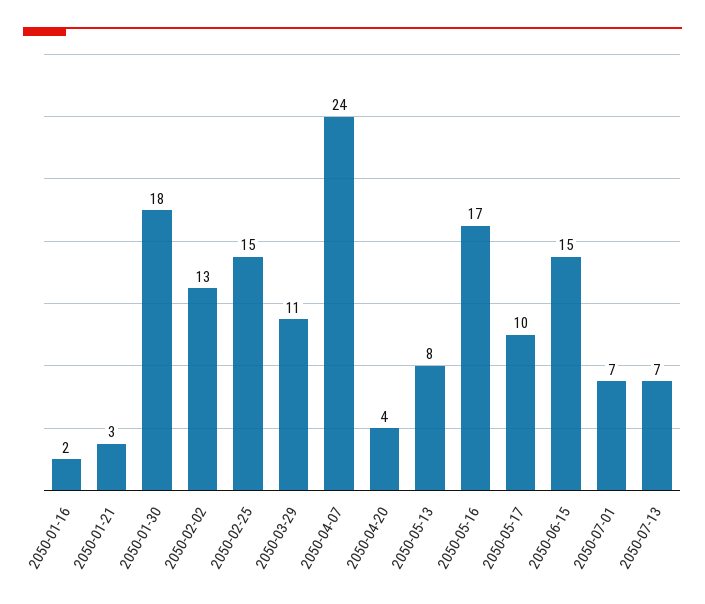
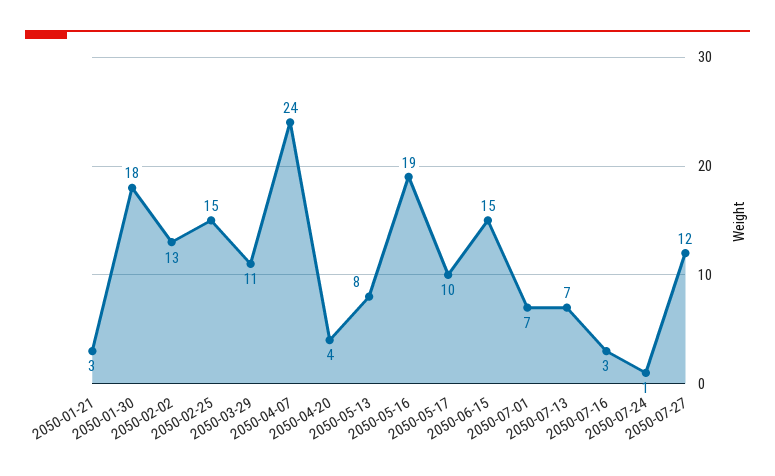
2050-01-16: 2 -> none
2050-05-16: 17 -> 19
2050-07-16: none -> 3
2050-07-24: none -> 1
2050-07-27: none -> 12

